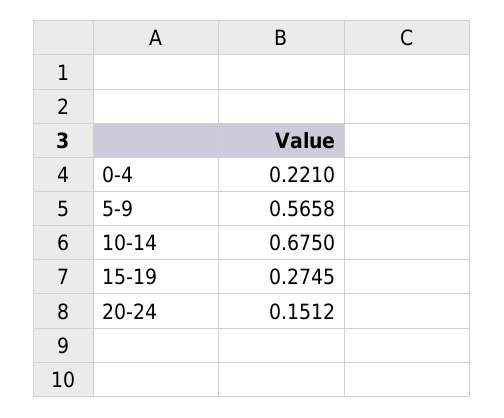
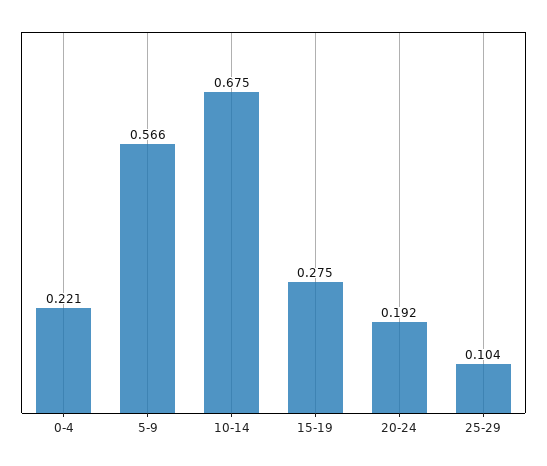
20-24: 0.1512 -> 0.192
25-29: none -> 0.104

